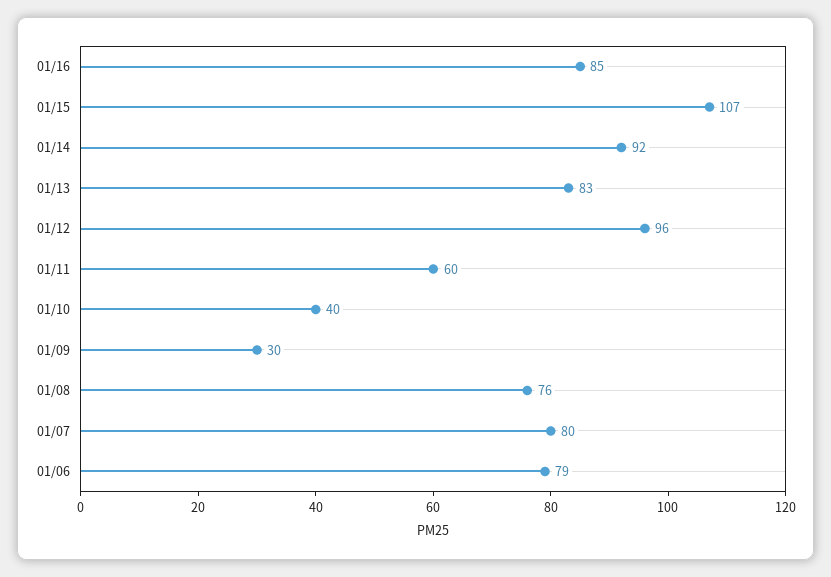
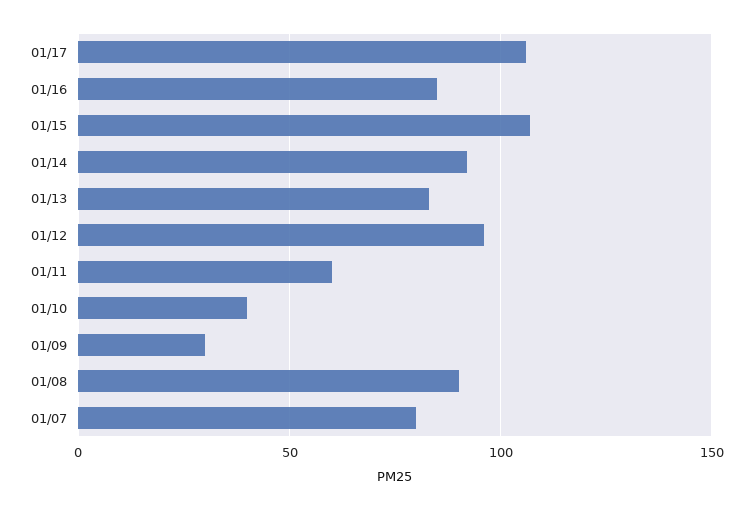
01/08: 76 -> 90
01/06: 79 -> none
01/17: none -> 105

